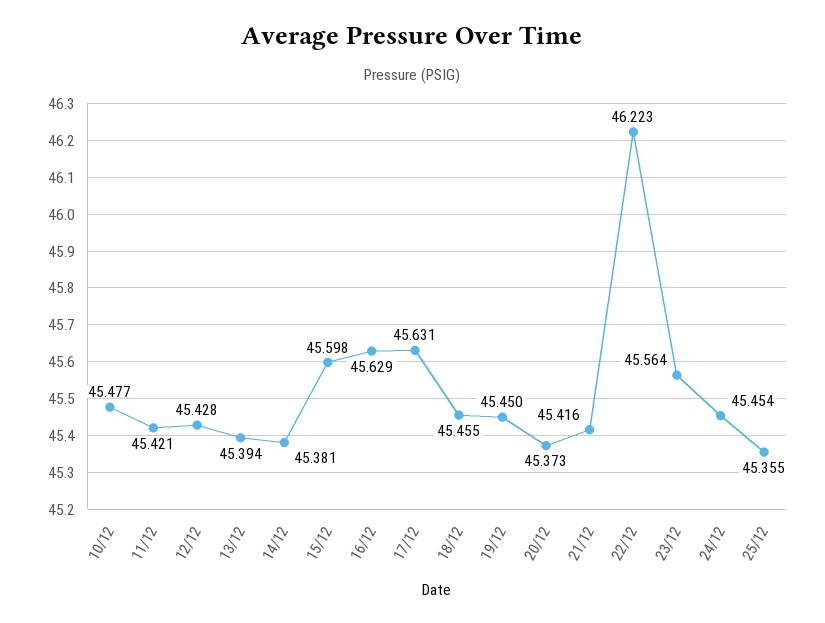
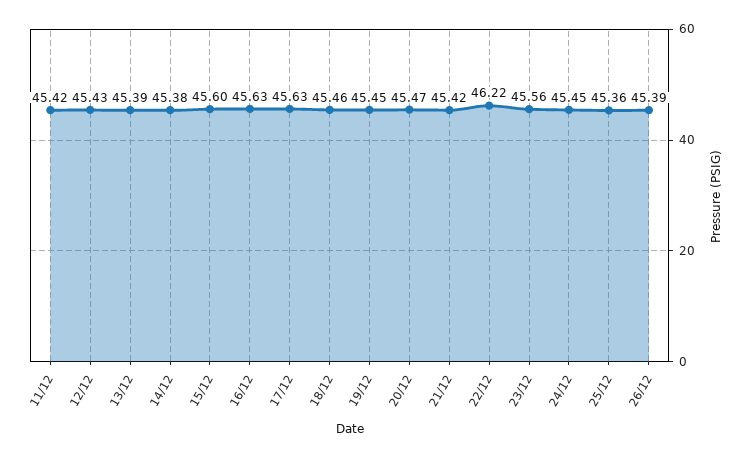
10/12: 45.477 -> none
20/12: 45.373 -> 45.47
26/12: none -> 45.39

